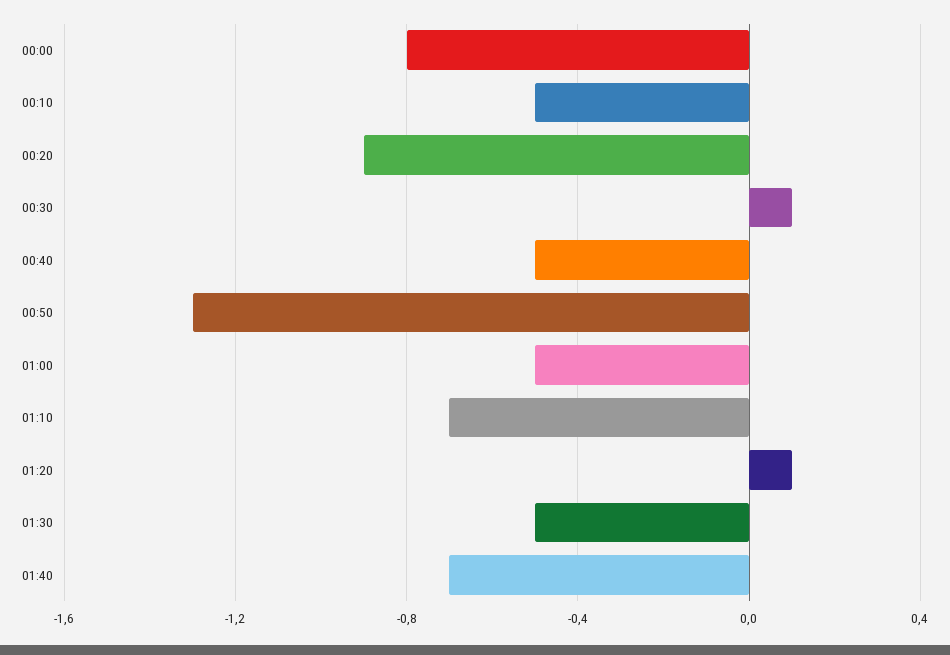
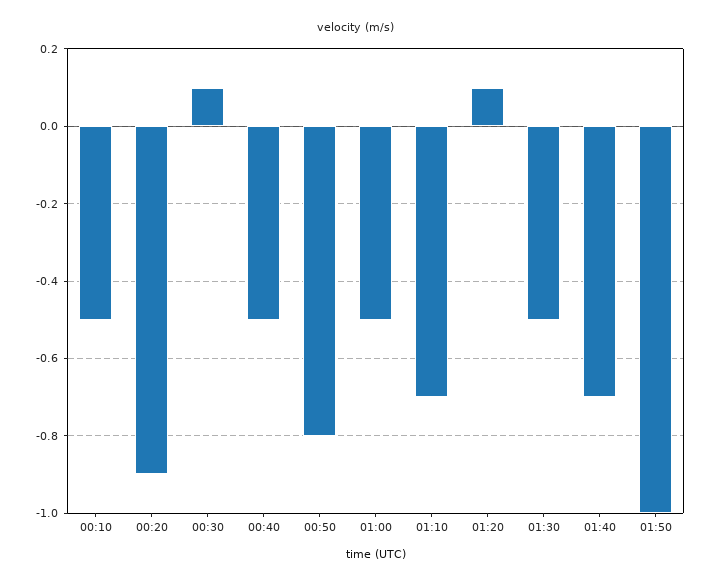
00:00: -0.8 -> none
00:50: -1.3 -> -0.8
01:50: none -> -1

